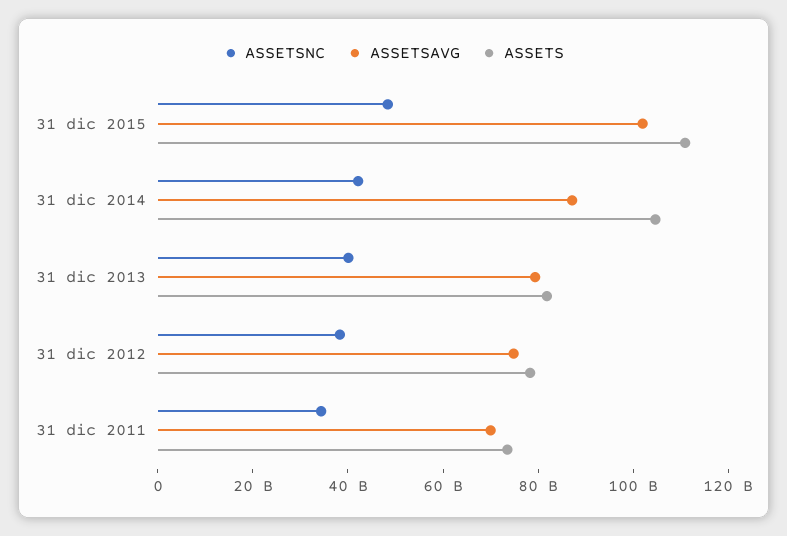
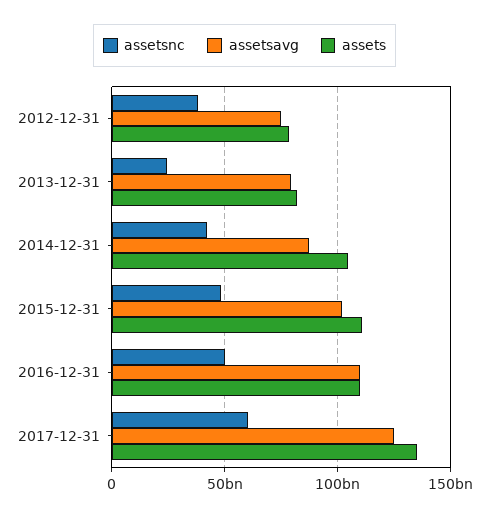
ASSETSNC, 31 dic 2013: 40000000000 -> 25000000000
ASSETSNC, 31 dic 2011: 35000000000 -> none
ASSETSAVG, 31 dic 2011: 70000000000 -> none
ASSETS, 31 dic 2011: 75000000000 -> none
ASSETSNC, 2016-12-31: none -> 50000000000
ASSETSAVG, 2016-12-31: none -> 110000000000
ASSETS, 2016-12-31: none -> 110000000000
ASSETSNC, 2017-12-31: none -> 60000000000
ASSETSAVG, 2017-12-31: none -> 125000000000
ASSETS, 2017-12-31: none -> 135000000000

